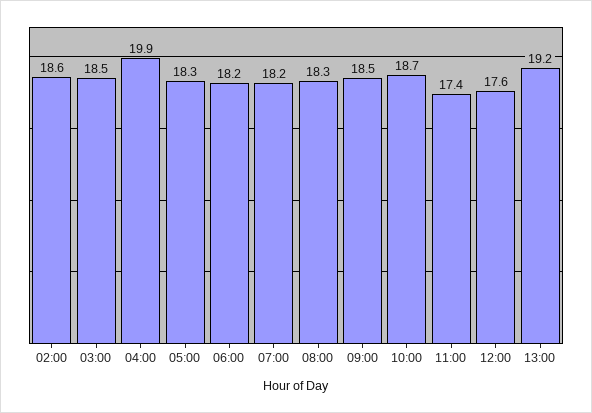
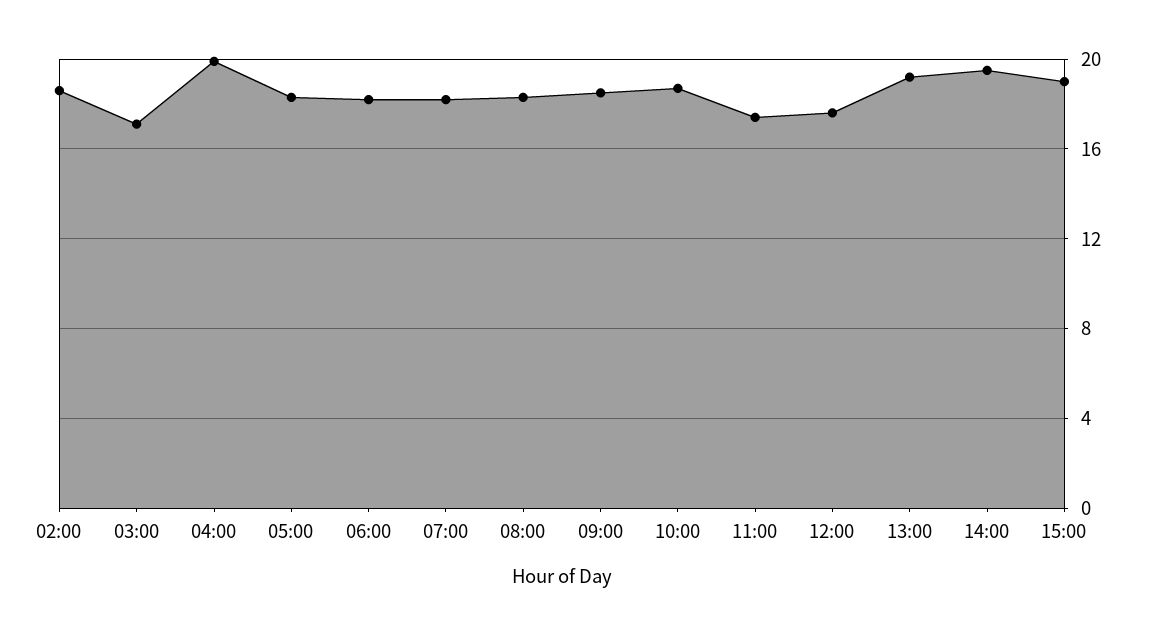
03:00: 18.5 -> 17
14:00: none -> 19.5
15:00: none -> 19

